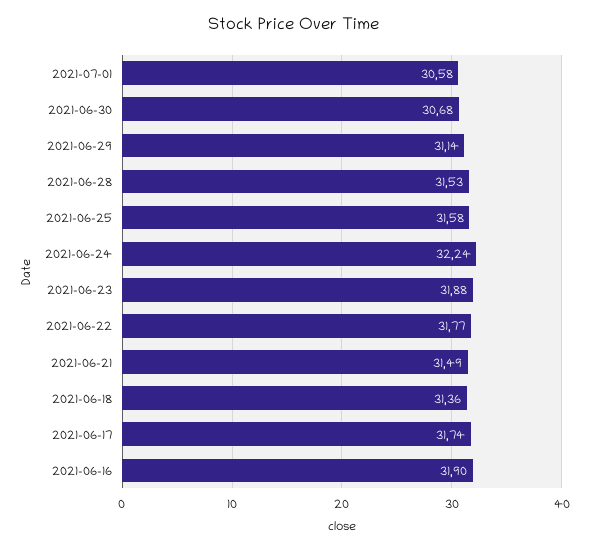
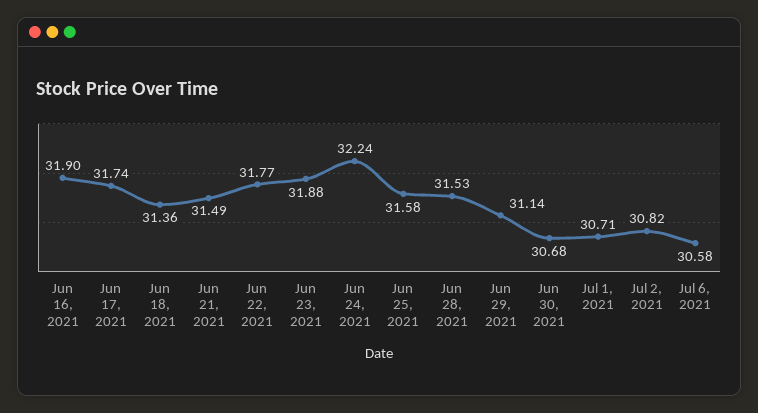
2021-07-01: 30.58 -> 30.71
Jul 2, 2021: none -> 30.82
Jul 6, 2021: none -> 30.58

